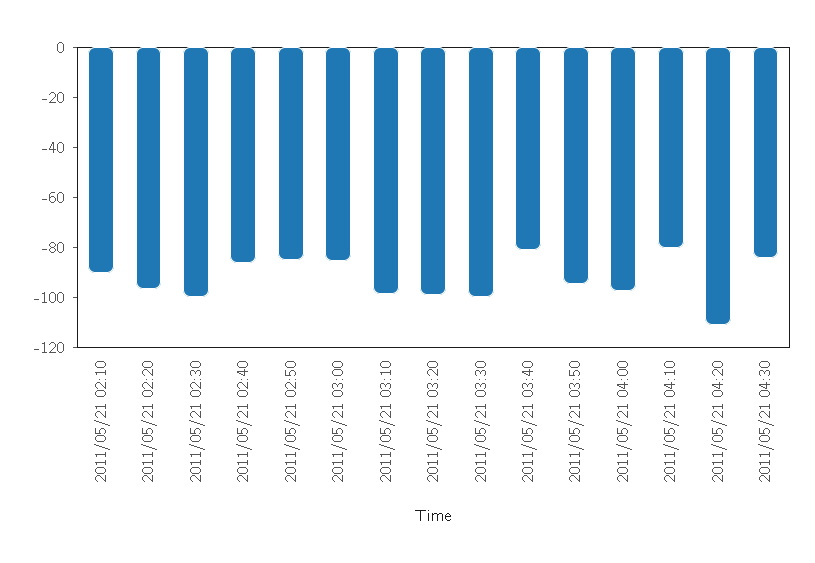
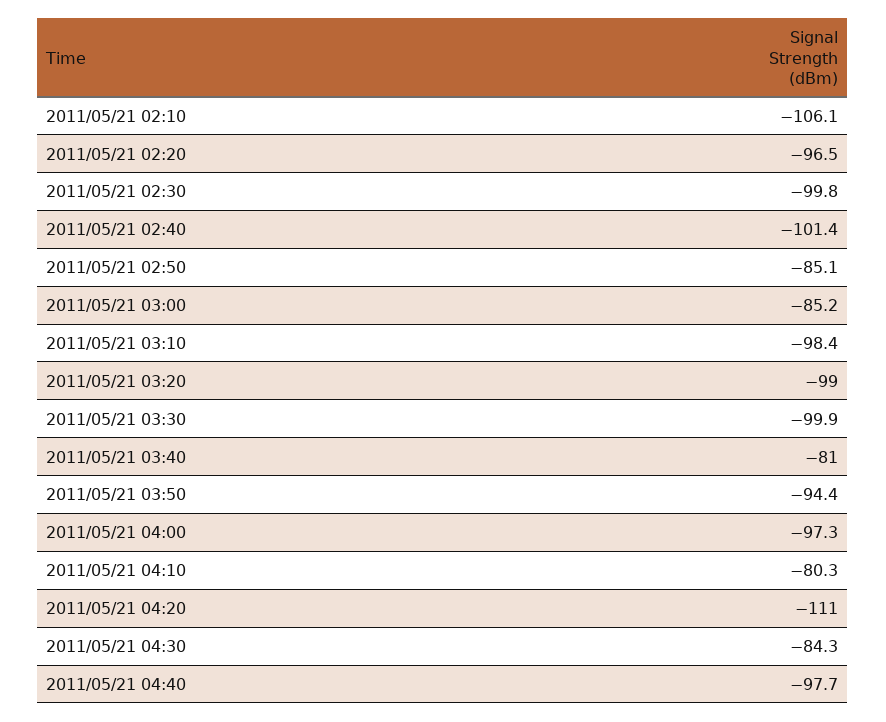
2011/05/21 02:10: -90 -> -106.1
2011/05/21 02:40: -85 -> -101.4
2011/05/21 04:40: none -> -97.7

